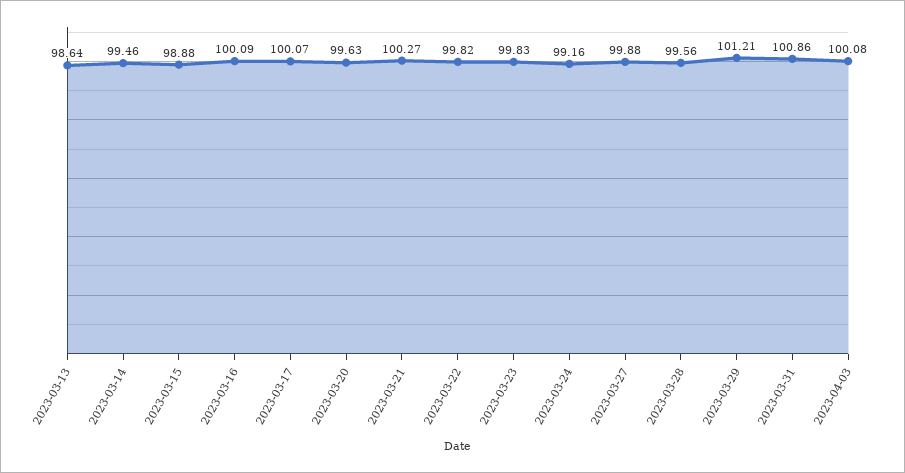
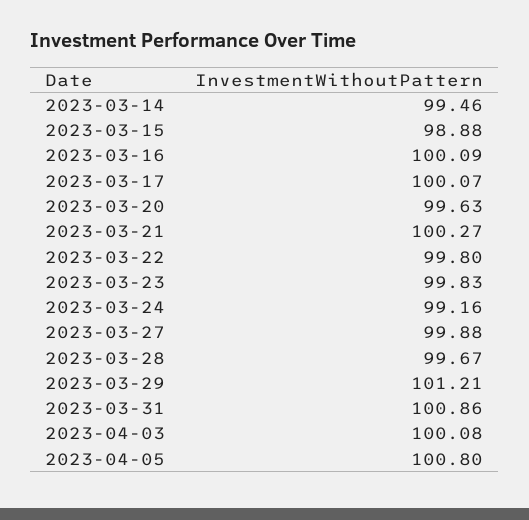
2023-03-13: 98.64 -> none
2023-03-22: 99.82 -> 99.8
2023-03-28: 99.56 -> 99.67
2023-04-05: none -> 100.8

